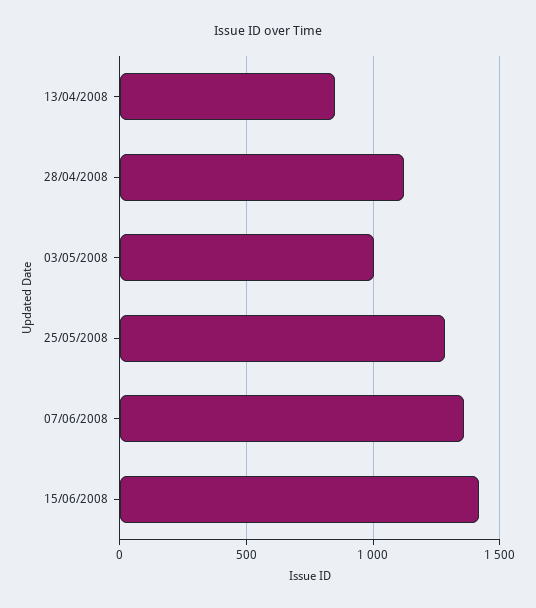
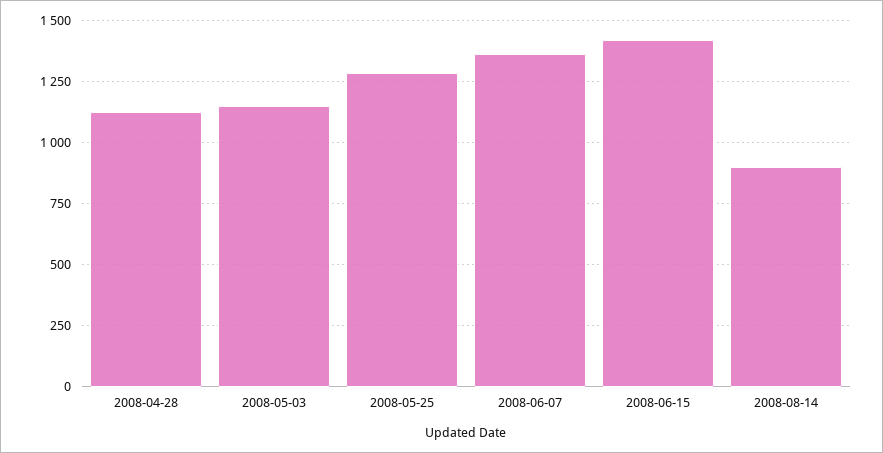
13/04/2008: 850 -> none
03/05/2008: 1000 -> 1150
2008-08-14: none -> 900

